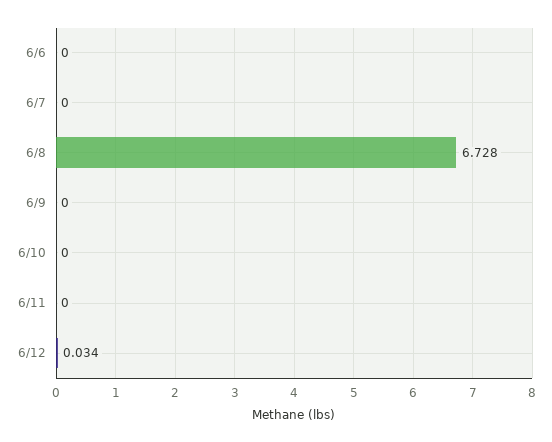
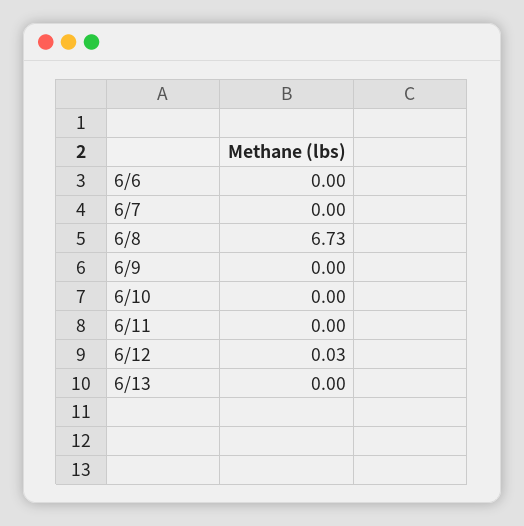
6/13: none -> 0

